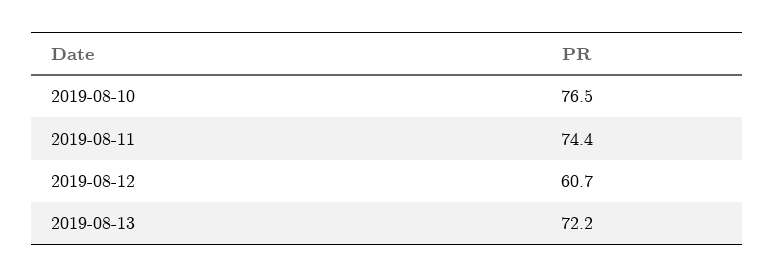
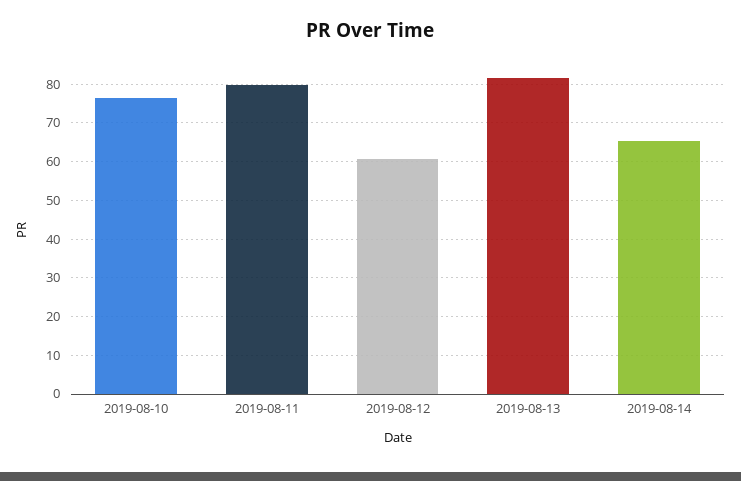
2019-08-11: 74.4 -> 80
2019-08-13: 72.2 -> 82
2019-08-14: none -> 66

